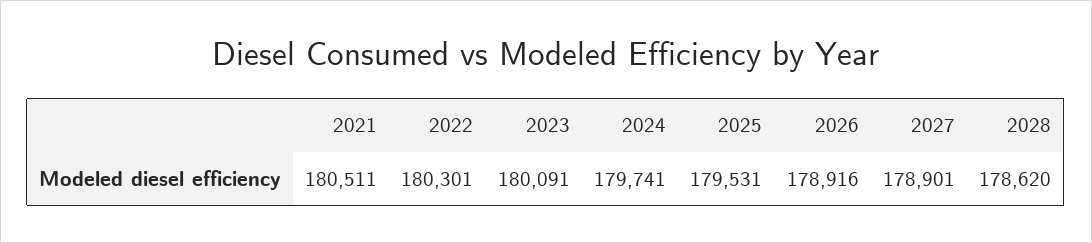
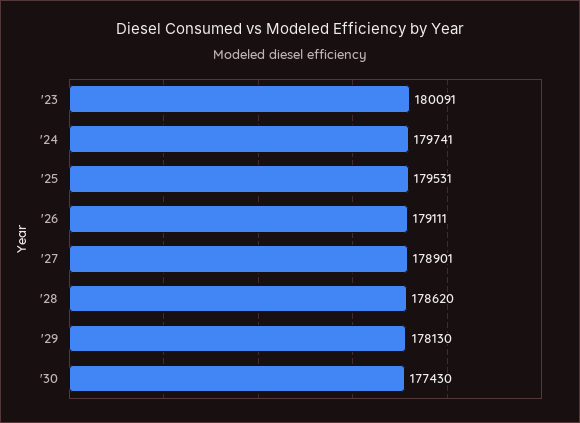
2021: 180511 -> none
2022: 180301 -> none
2026: 178916 -> 179111
'29: none -> 178130
'30: none -> 177430

